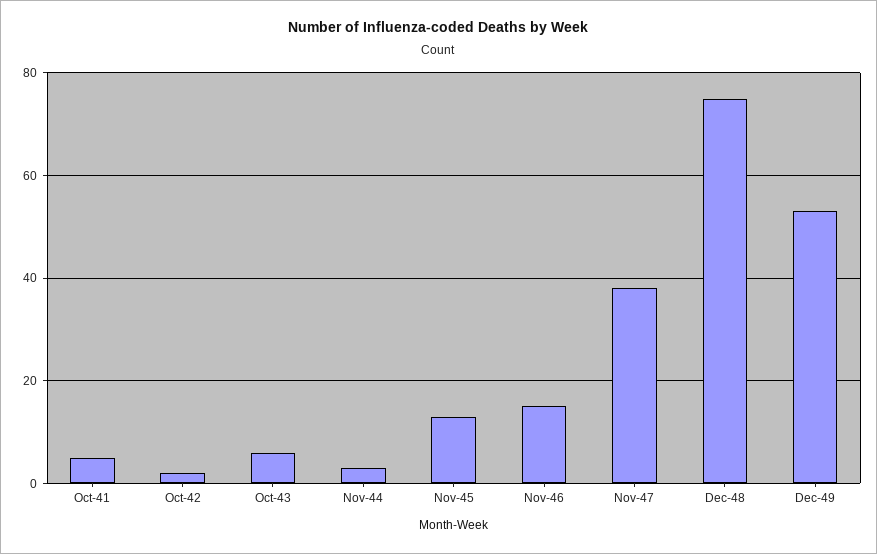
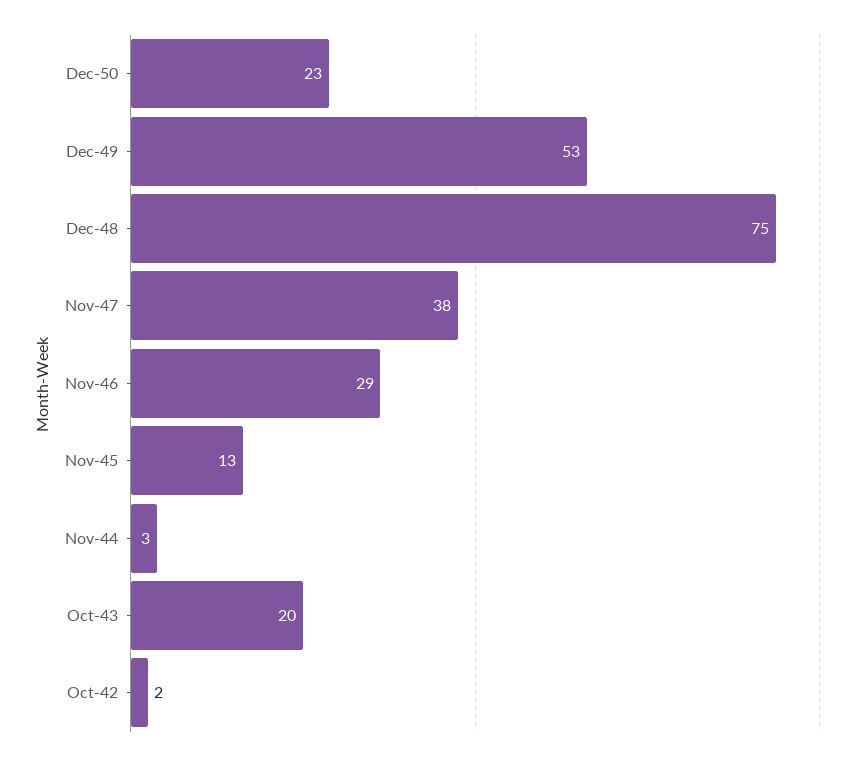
Oct-41: 5 -> none
Oct-43: 5 -> 20
Nov-46: 15 -> 29
Dec-50: none -> 23

